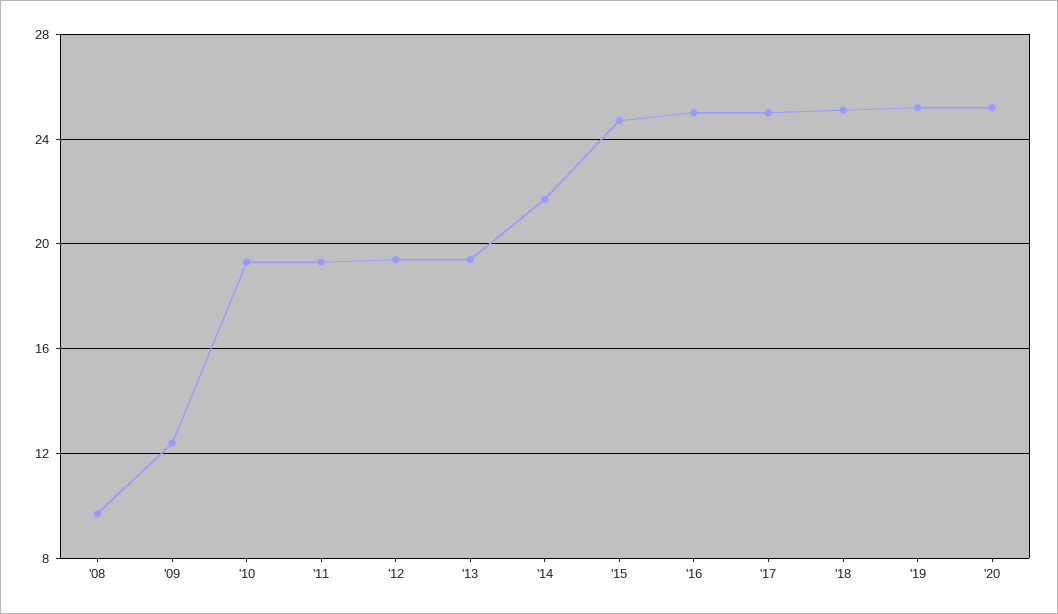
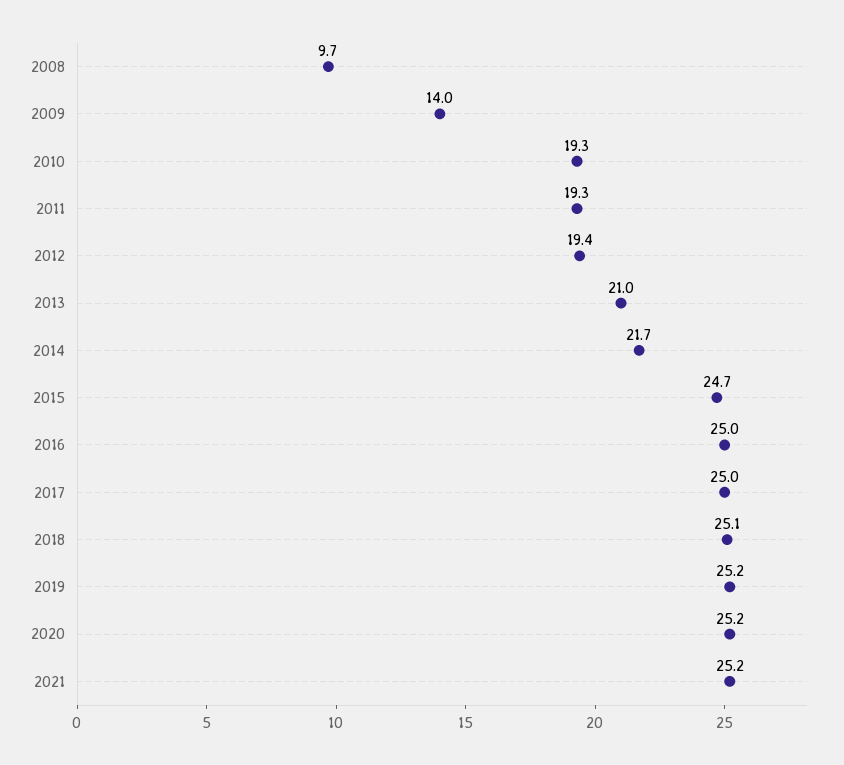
'09: 12.5 -> 14
'13: 19.5 -> 21
2021: none -> 25.2

